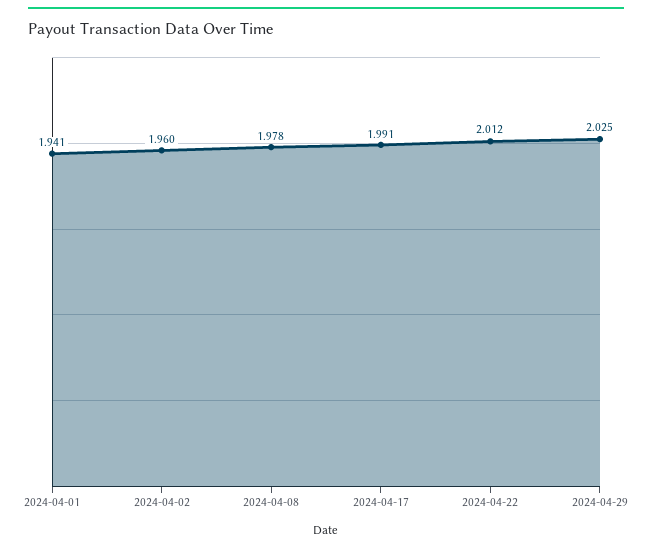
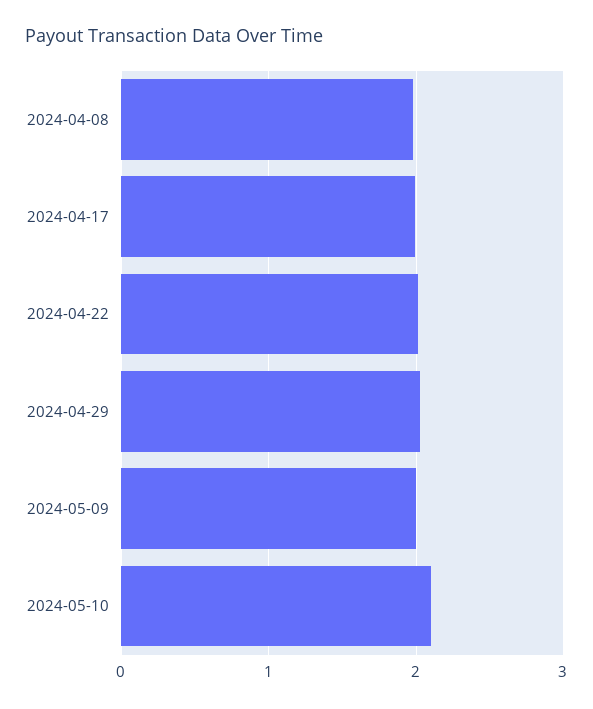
2024-04-01: 1.941 -> none
2024-04-02: 1.96 -> none
2024-05-09: none -> 2
2024-05-10: none -> 2.1

